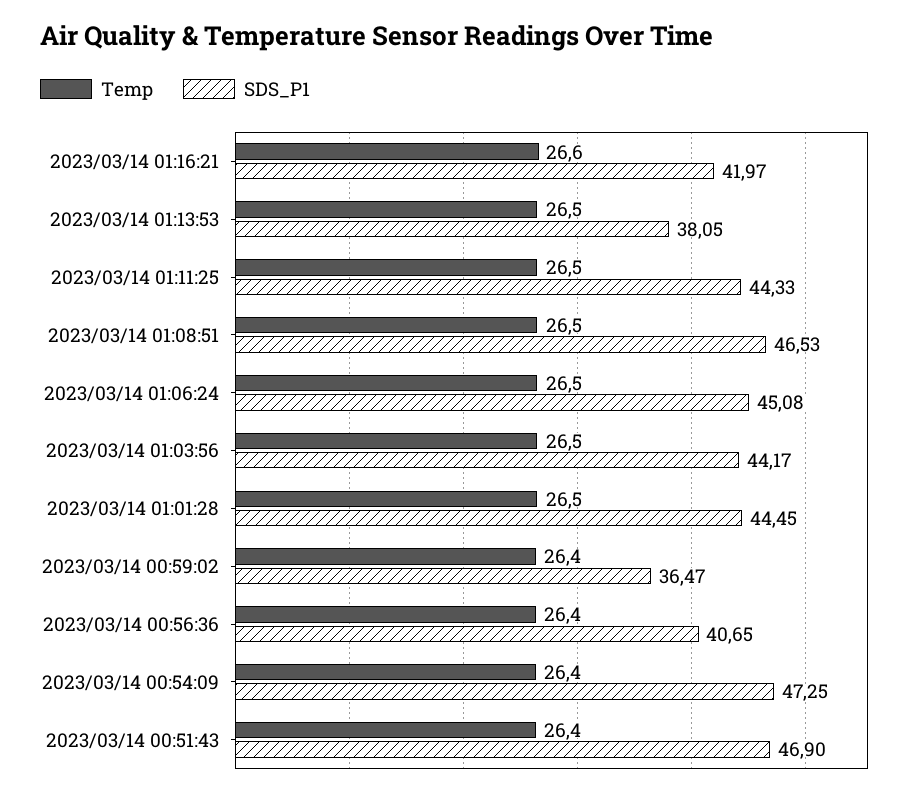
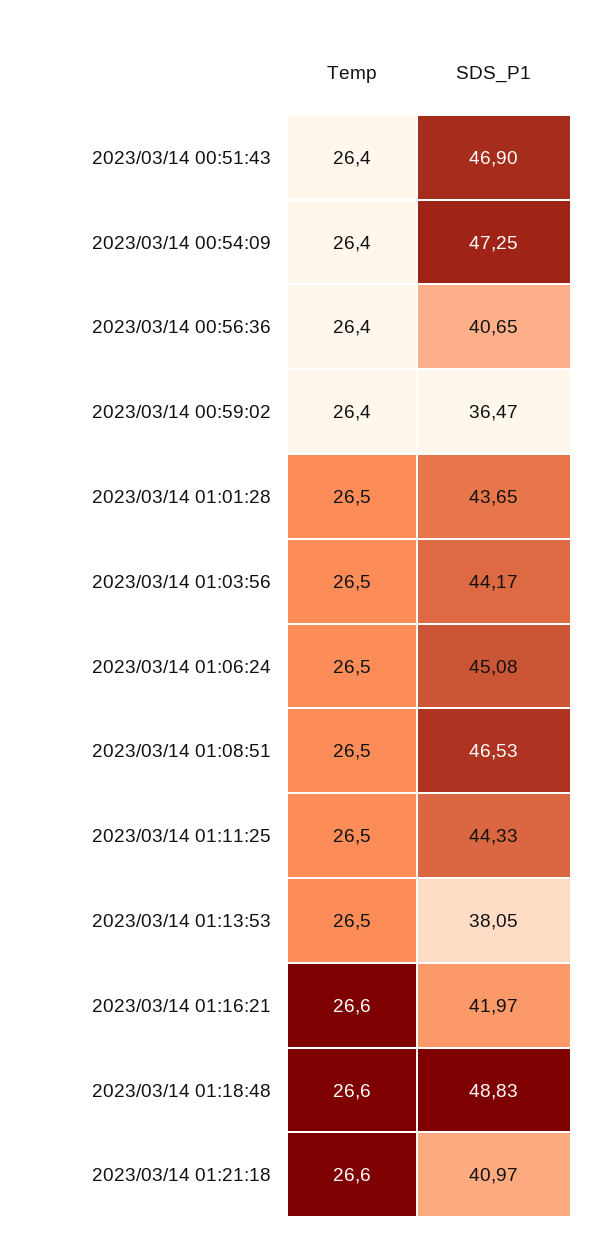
SDS_P1, 2023/03/14 01:01:28: 44.45 -> 43.65
Temp, 2023/03/14 01:18:48: none -> 26.6
SDS_P1, 2023/03/14 01:18:48: none -> 48.83
Temp, 2023/03/14 01:21:18: none -> 26.6
SDS_P1, 2023/03/14 01:21:18: none -> 40.97

